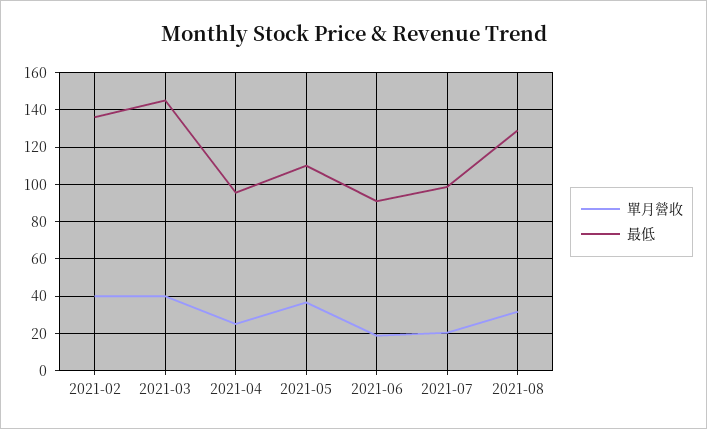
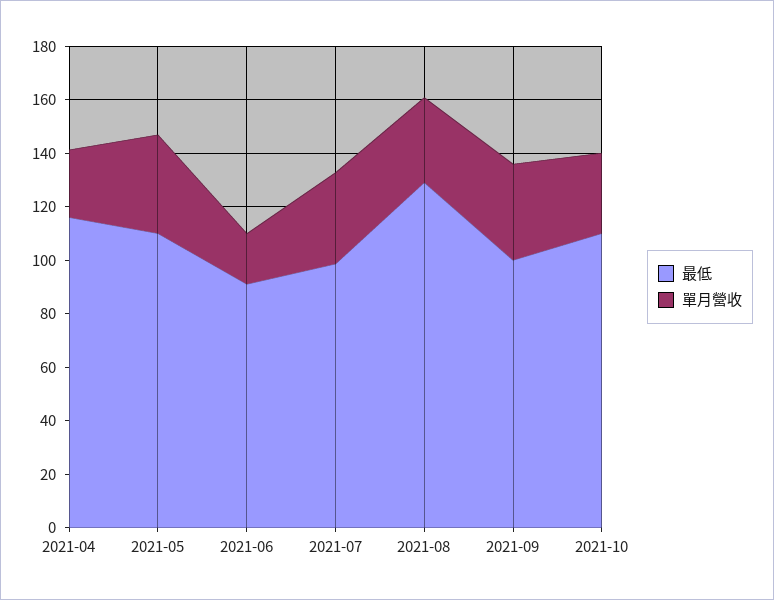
單月營收, 2021-02: 40 -> none
最低, 2021-02: 135 -> none
單月營收, 2021-03: 40 -> none
最低, 2021-03: 145 -> none
最低, 2021-04: 95 -> 115
單月營收, 2021-07: 20 -> 35
最低, 2021-09: none -> 100
單月營收, 2021-09: none -> 35
最低, 2021-10: none -> 110
單月營收, 2021-10: none -> 30

